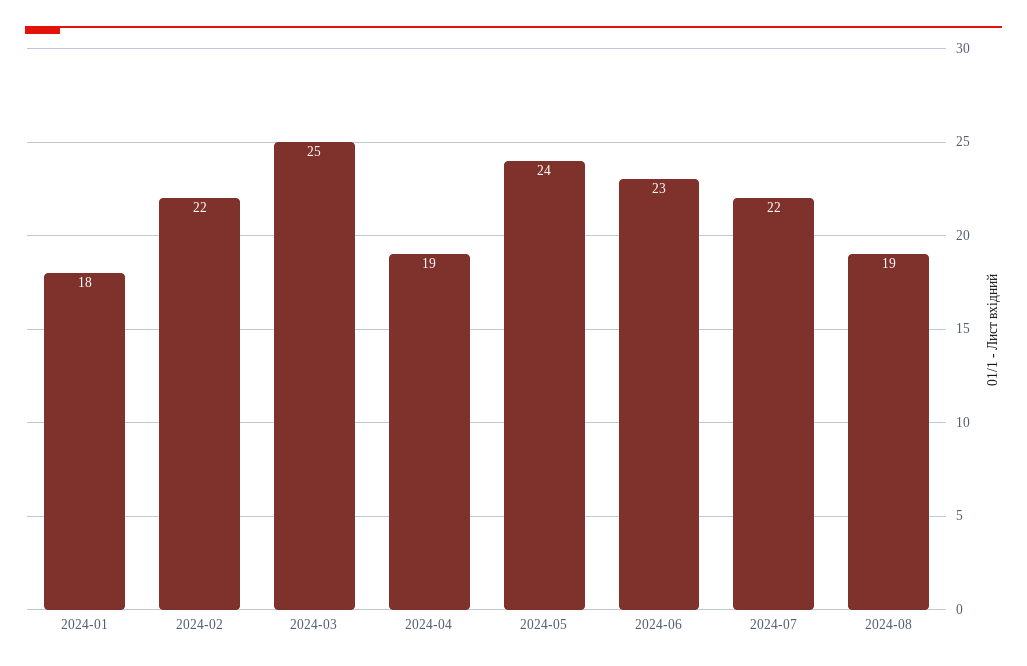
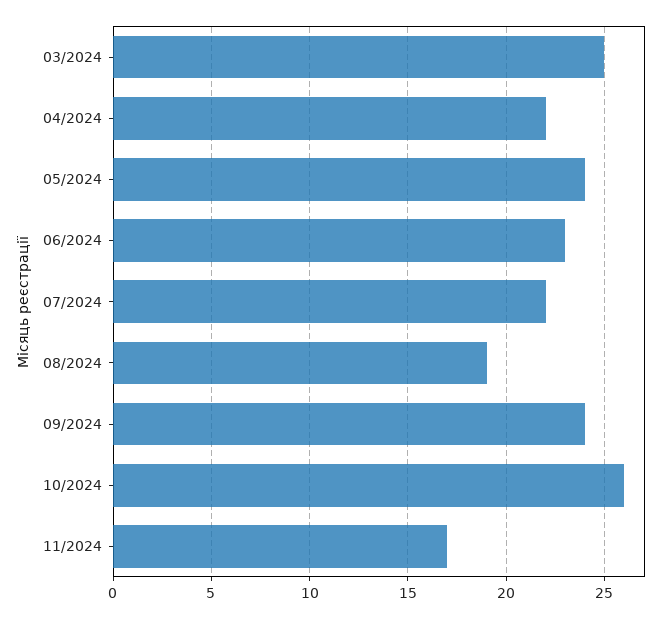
2024-01: 18 -> none
2024-02: 22 -> none
2024-04: 19 -> 22
09/2024: none -> 24
10/2024: none -> 26
11/2024: none -> 17

